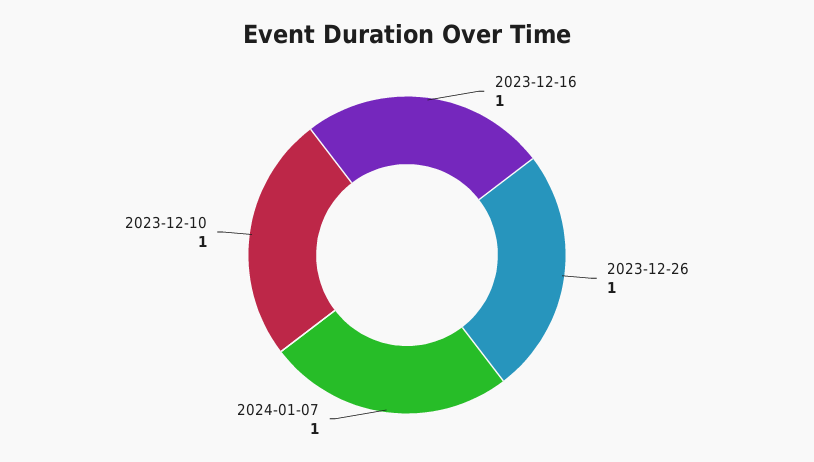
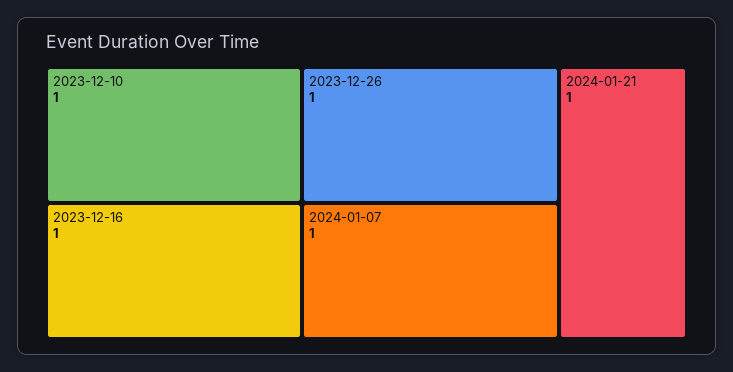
2024-01-21: none -> 1

